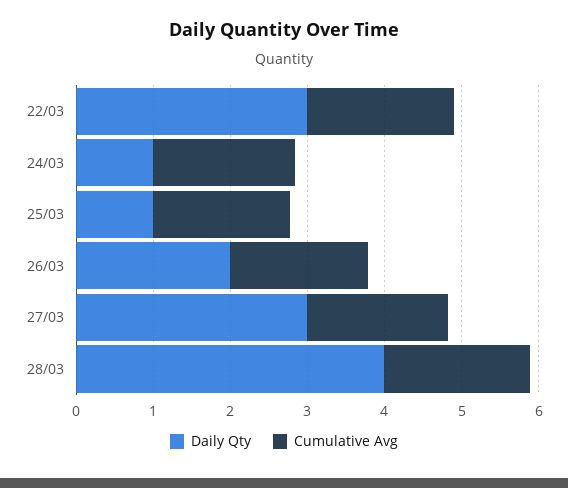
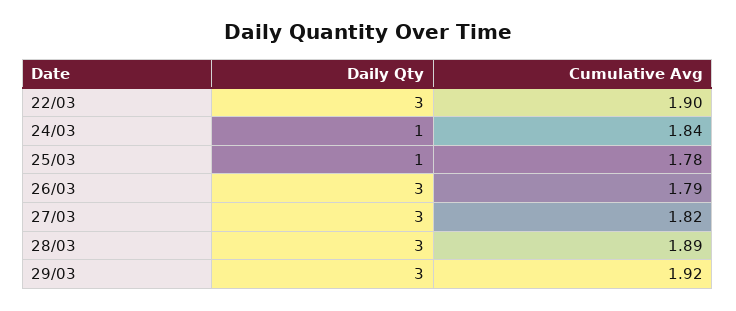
Daily Qty, 26/03: 2 -> 3
Daily Qty, 28/03: 4 -> 3
Daily Qty, 29/03: none -> 3
Cumulative Avg, 29/03: none -> 1.92

